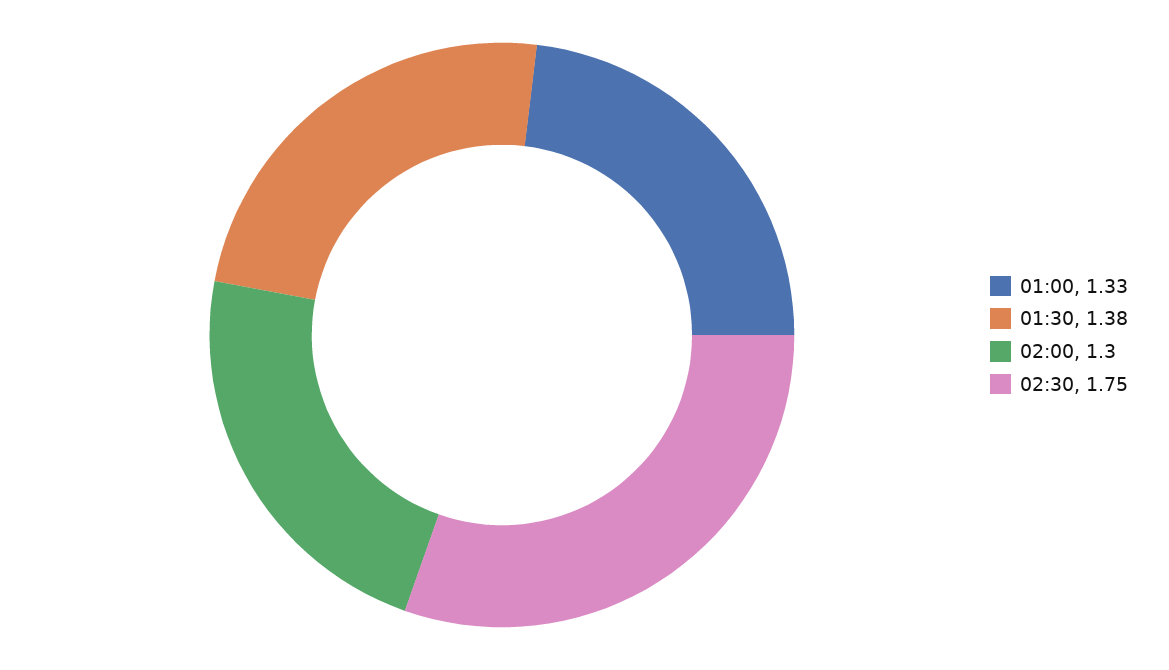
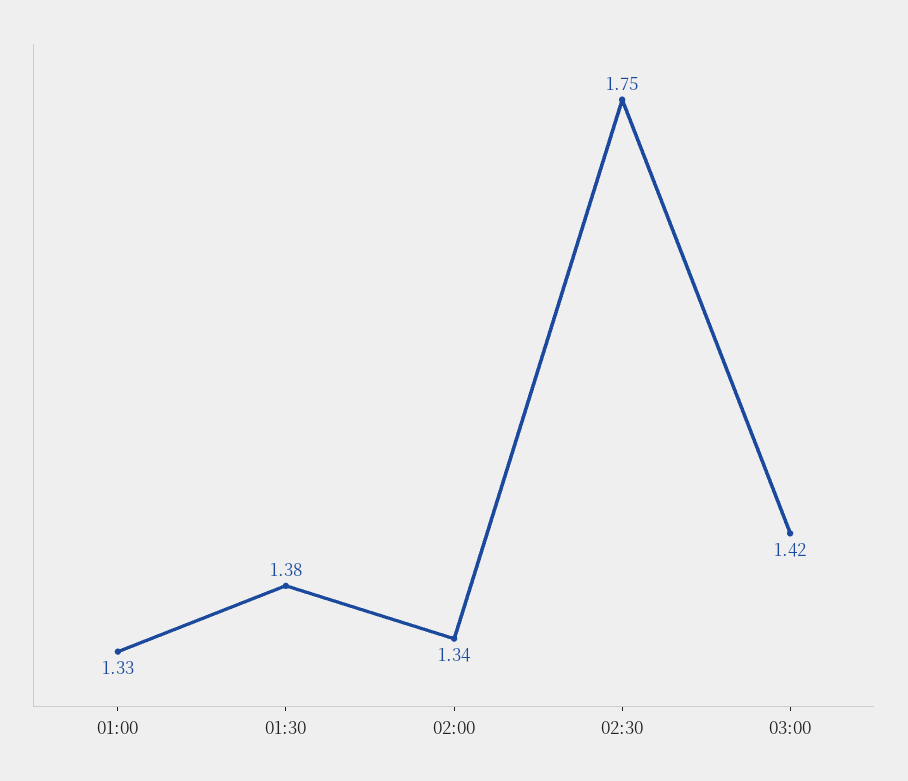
02:00: 1.3 -> 1.34
03:00: none -> 1.42

